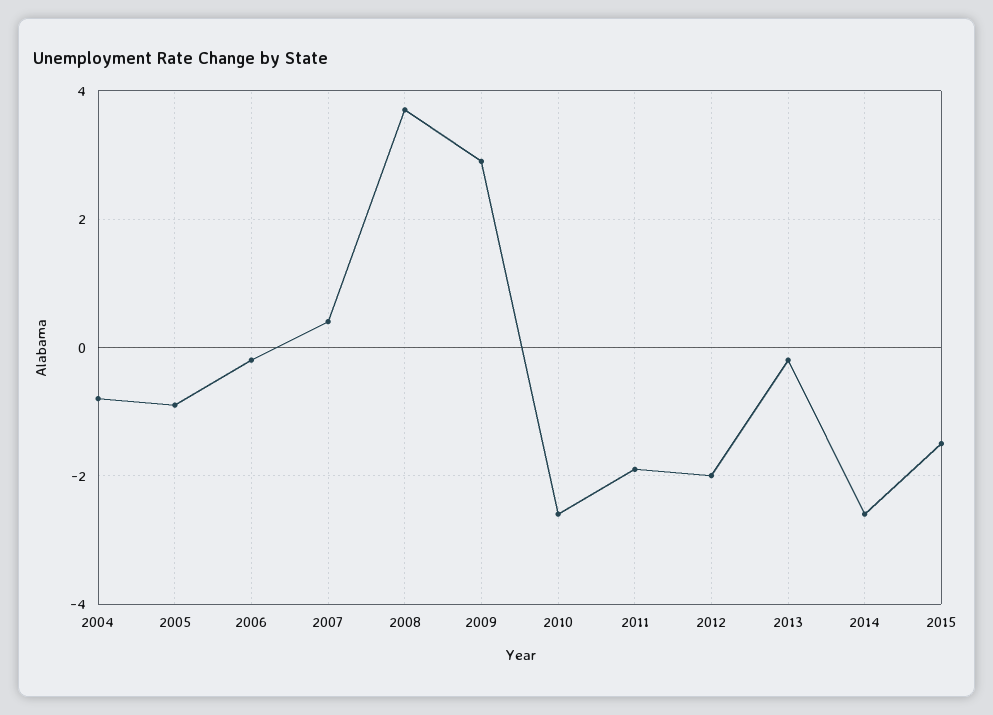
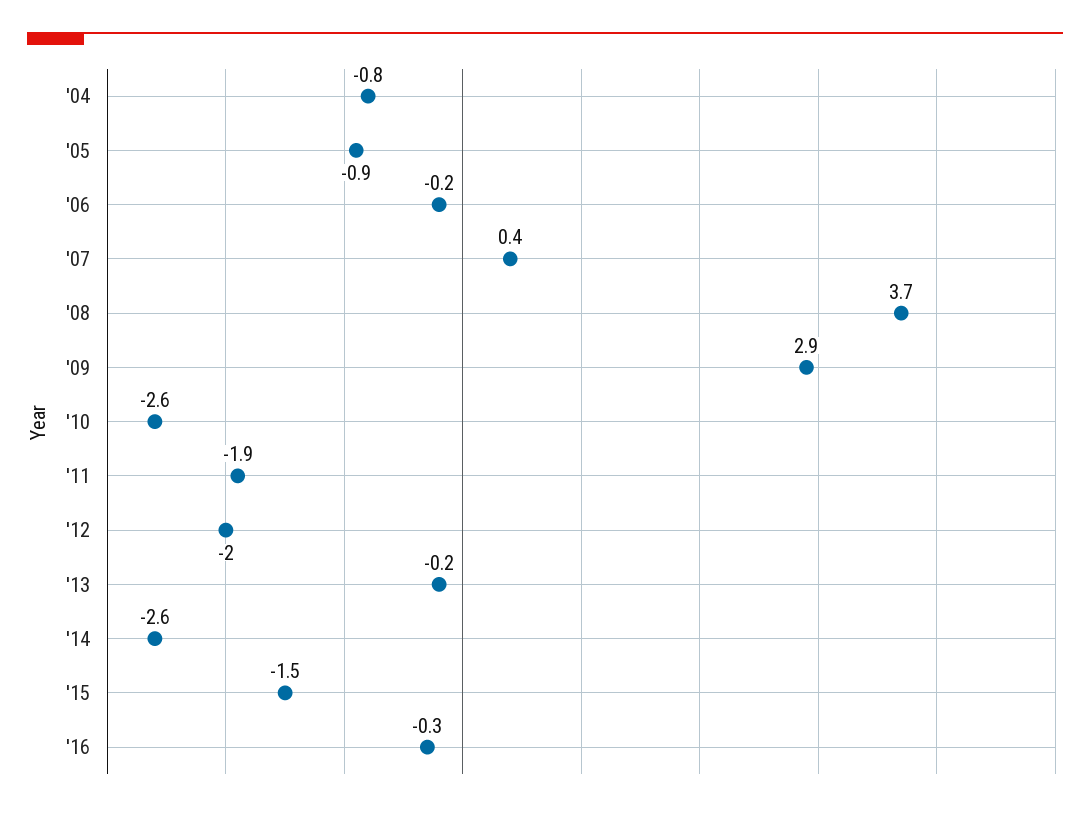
'16: none -> -0.3

